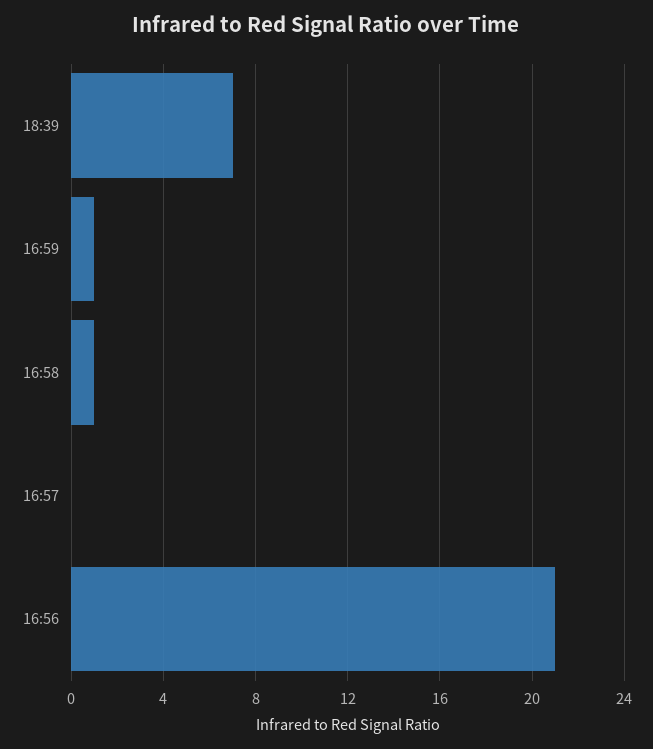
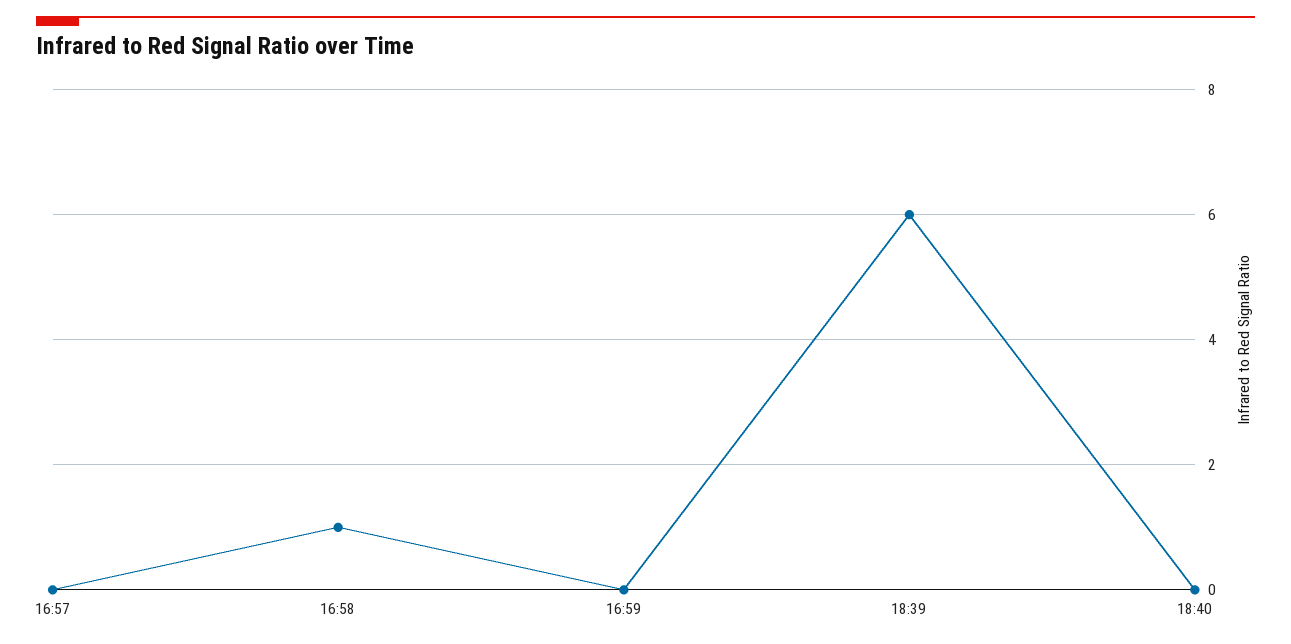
18:39: 7 -> 6
16:59: 1 -> 0
16:56: 21 -> none
18:40: none -> 0

